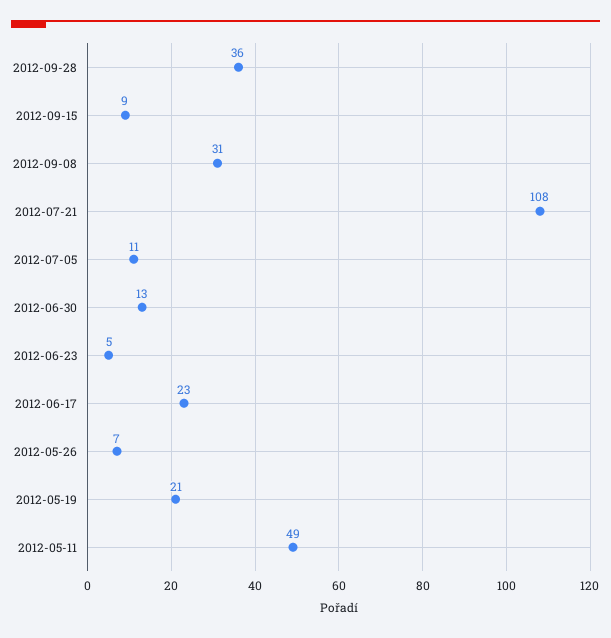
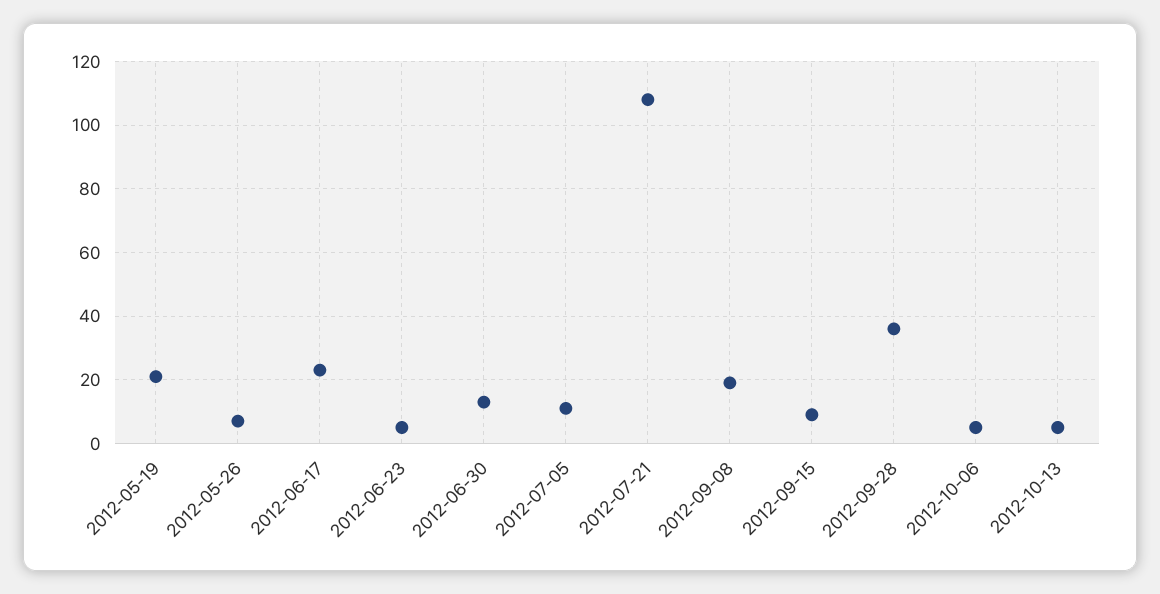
2012-09-08: 31 -> 20
2012-05-11: 49 -> none
2012-10-06: none -> 5
2012-10-13: none -> 5

